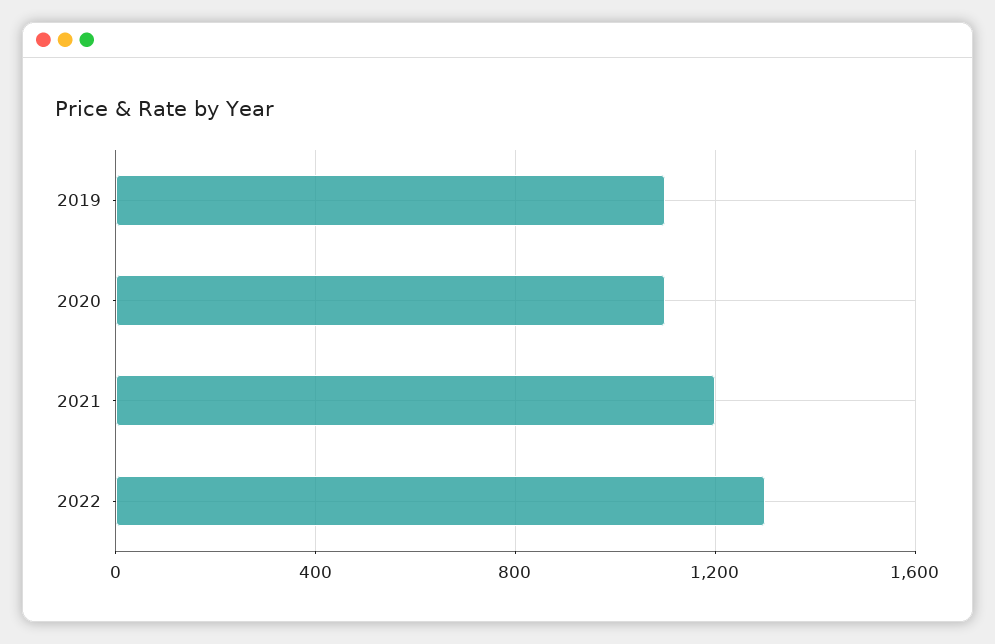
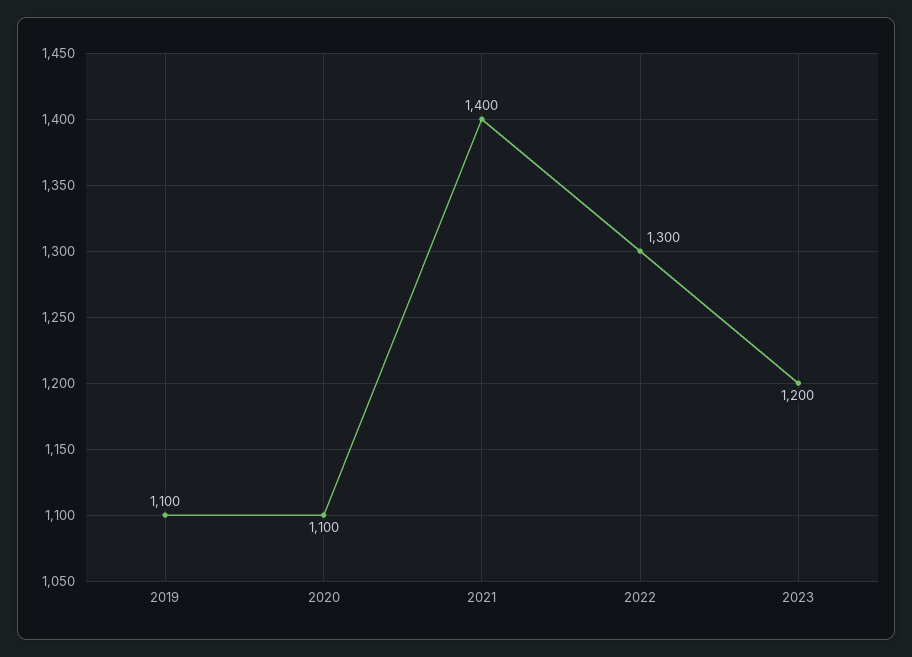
2021: 1200 -> 1400
2023: none -> 1200

